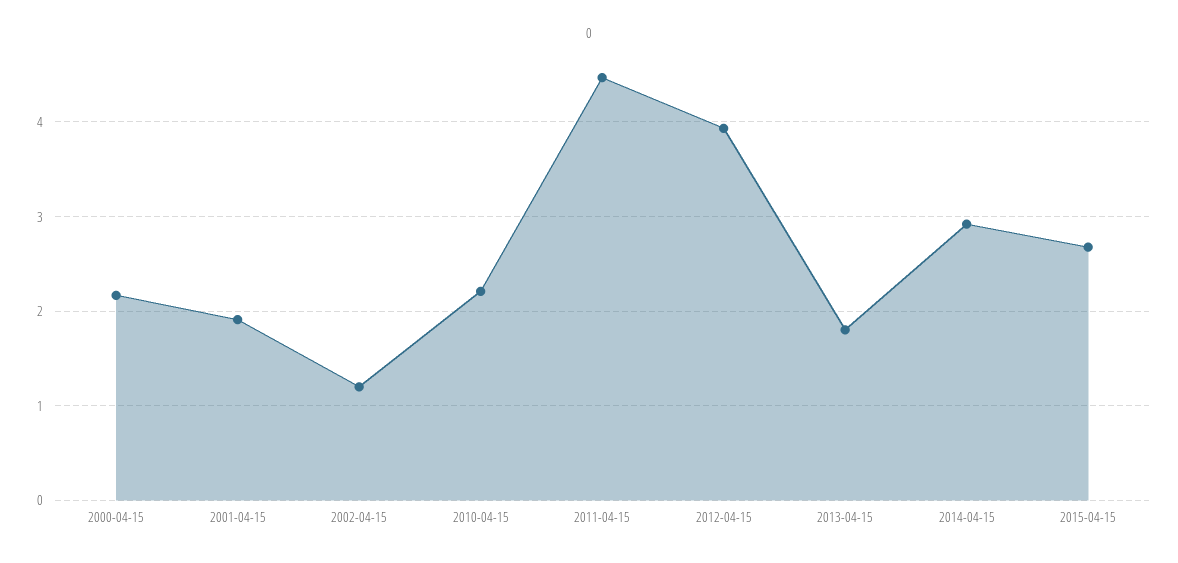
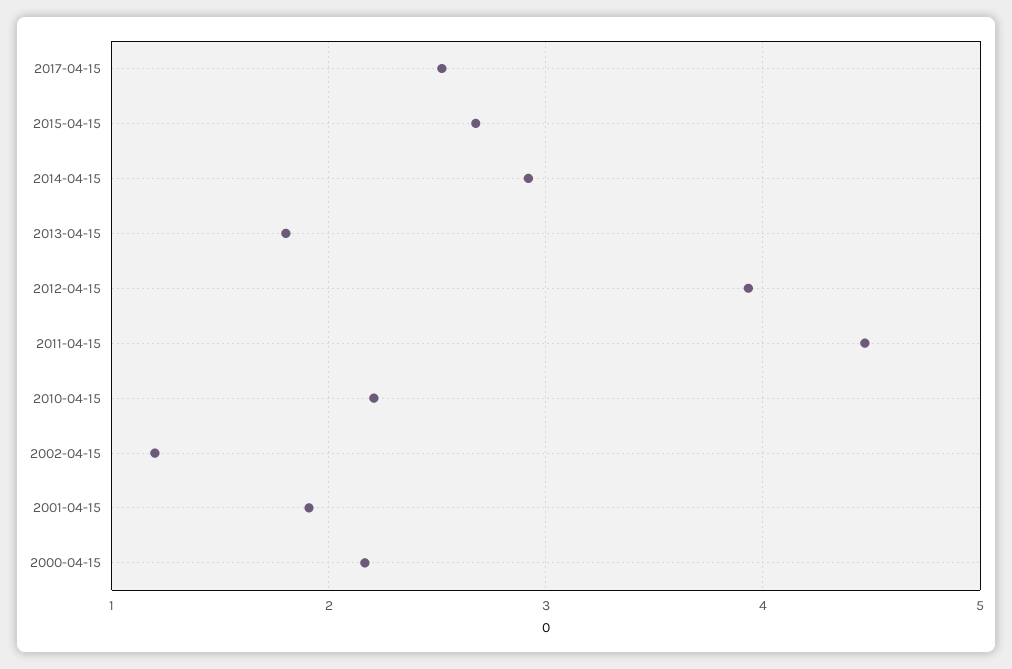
2017-04-15: none -> 2.5

